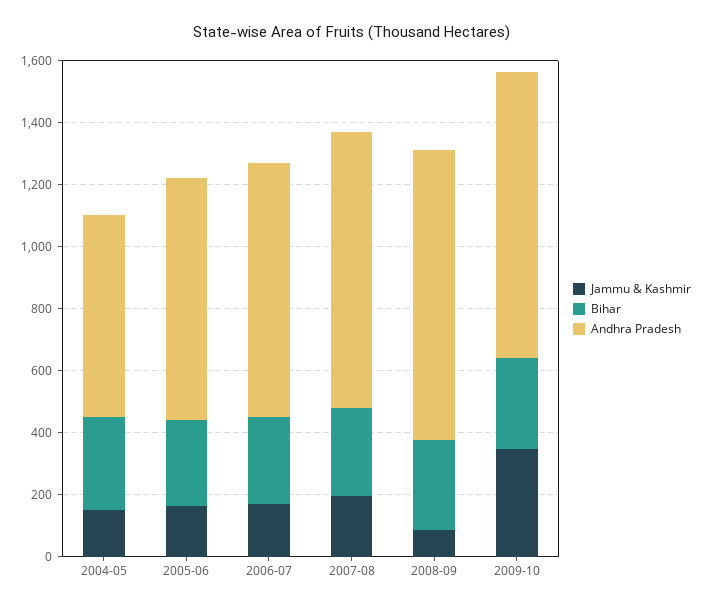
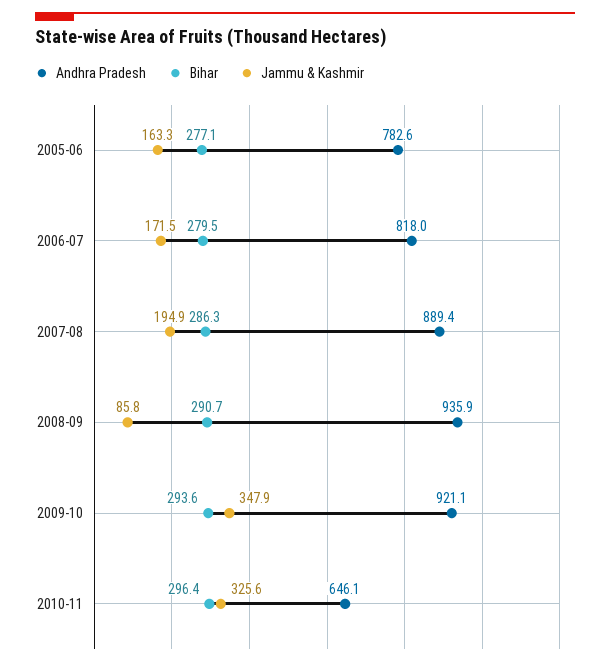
Jammu & Kashmir, 2004-05: 150 -> none
Bihar, 2004-05: 300 -> none
Andhra Pradesh, 2004-05: 650 -> none
Andhra Pradesh, 2010-11: none -> 646.1
Bihar, 2010-11: none -> 296.4
Jammu & Kashmir, 2010-11: none -> 325.6

